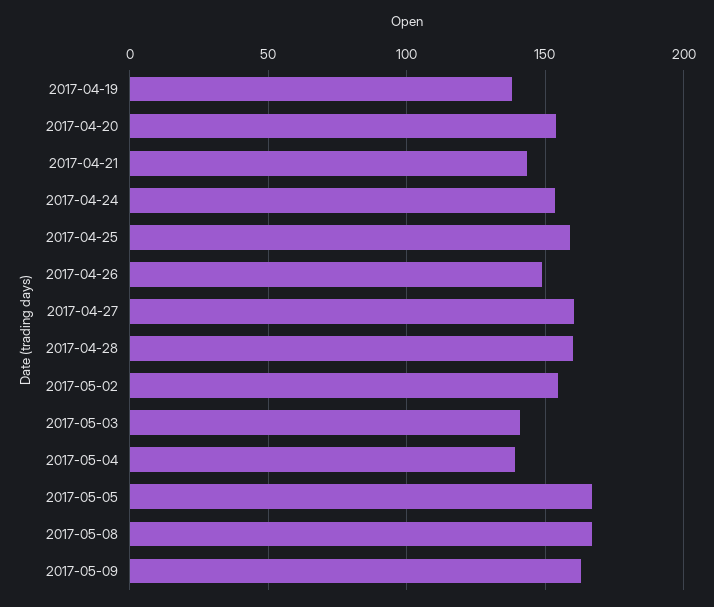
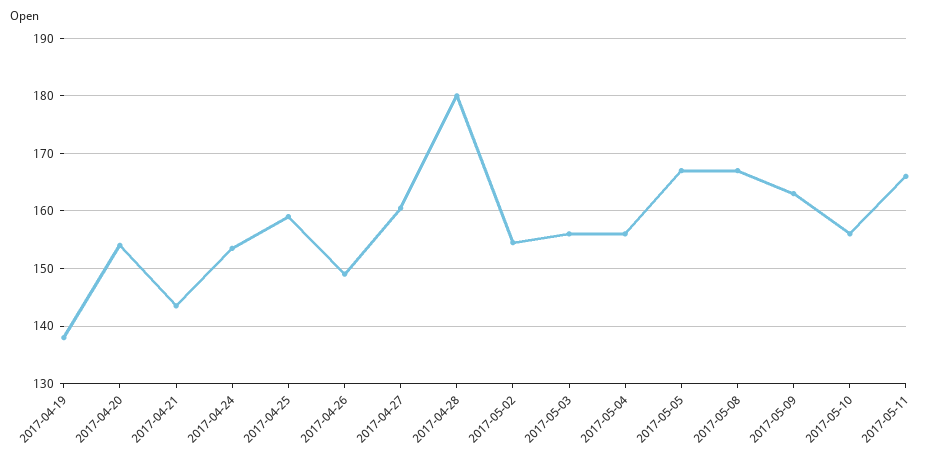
2017-04-28: 160 -> 180
2017-05-03: 140 -> 156
2017-05-04: 140 -> 156
2017-05-10: none -> 156
2017-05-11: none -> 166

